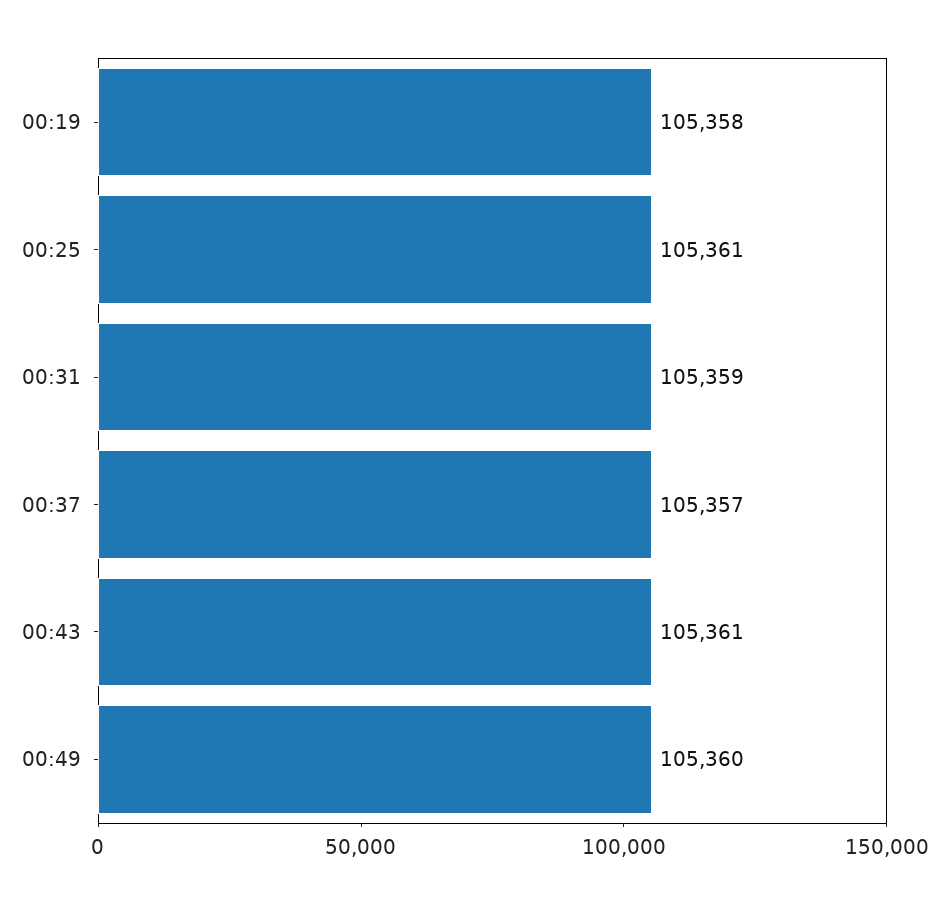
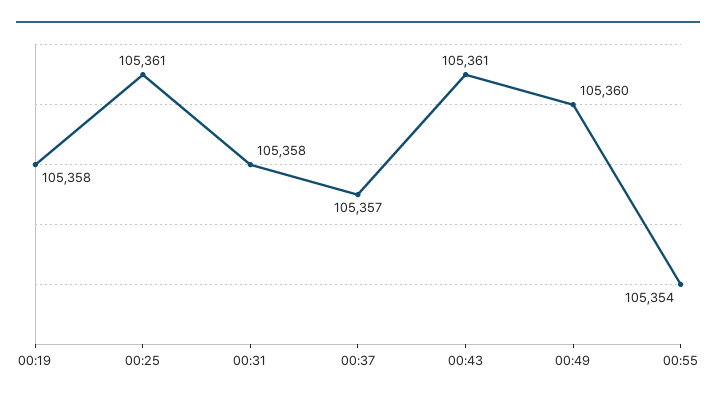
00:31: 105359 -> 105358
00:55: none -> 105354

